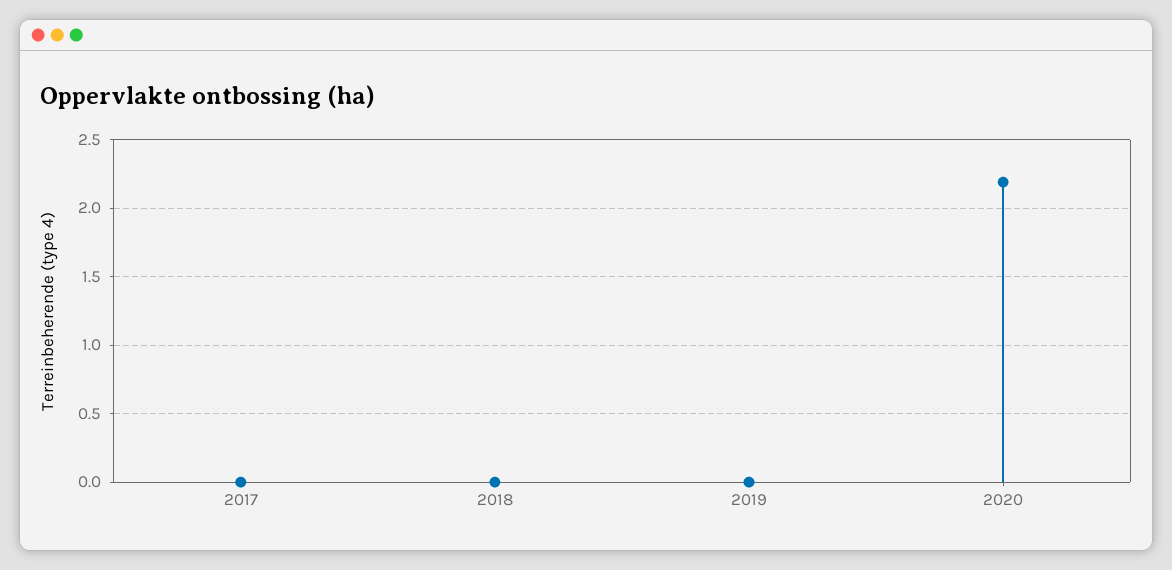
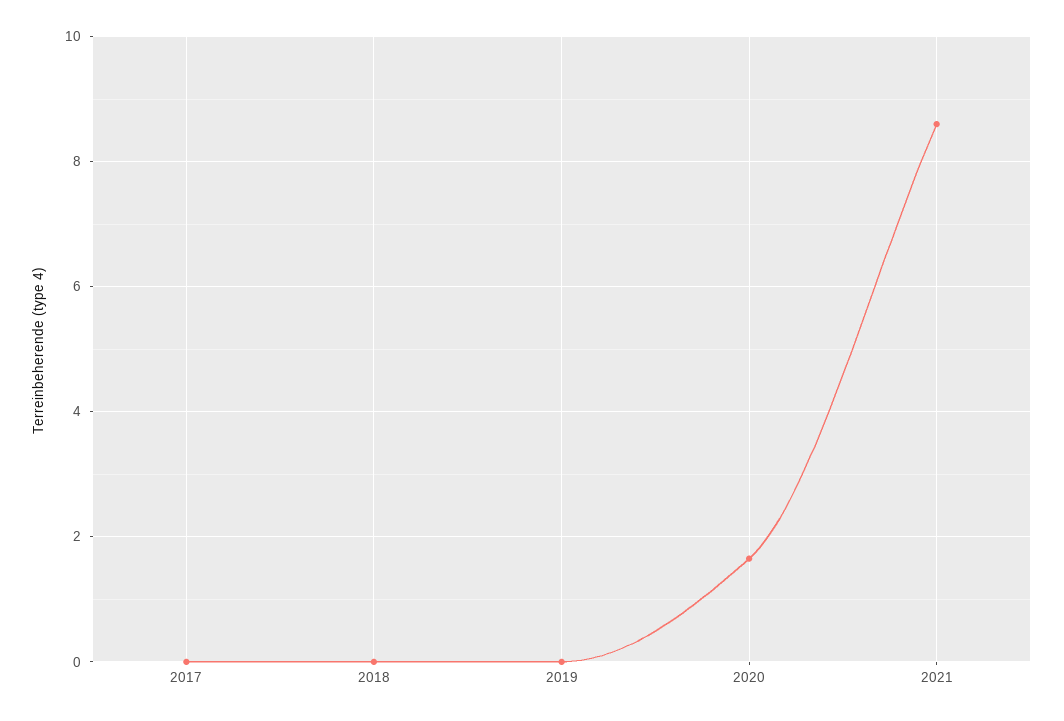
2020: 2.2 -> 1.6
2021: none -> 8.6

